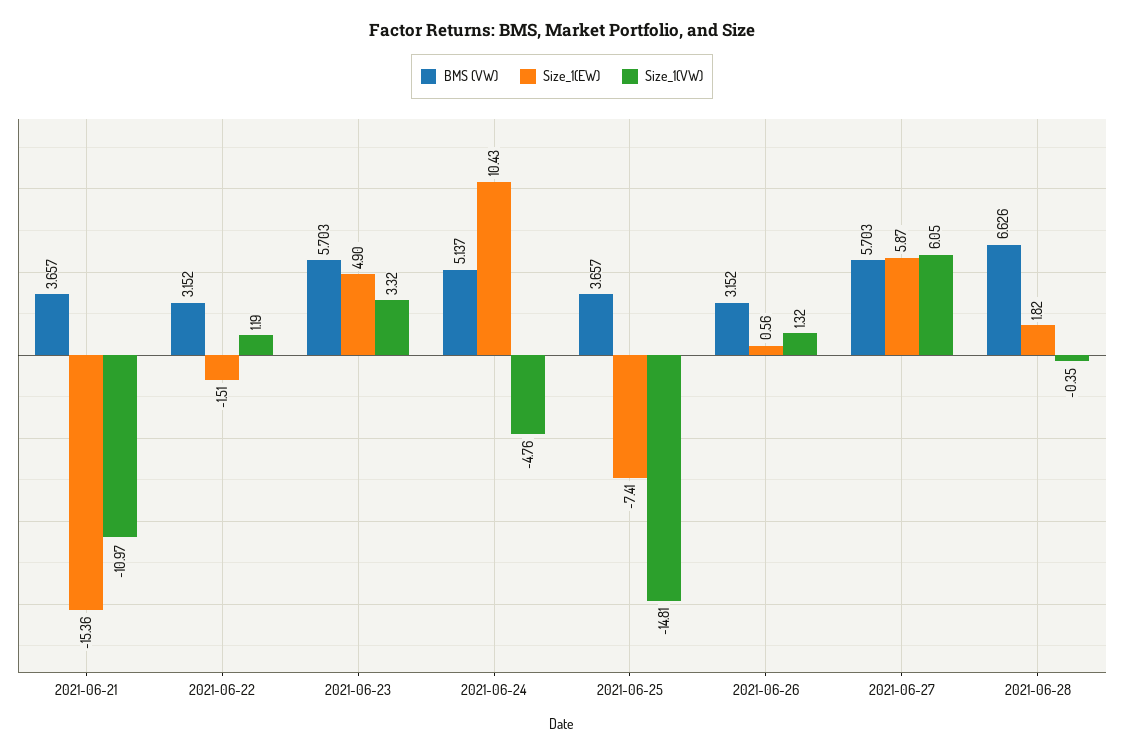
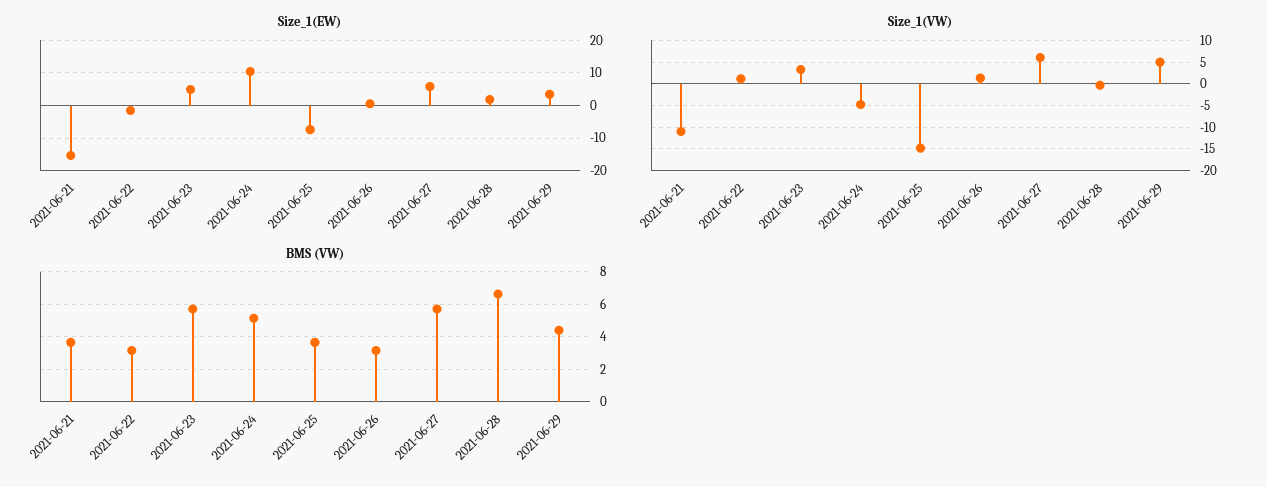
Size_1(EW), 2021-06-29: none -> 4
Size_1(VW), 2021-06-29: none -> 5
BMS (VW), 2021-06-29: none -> 4.5

